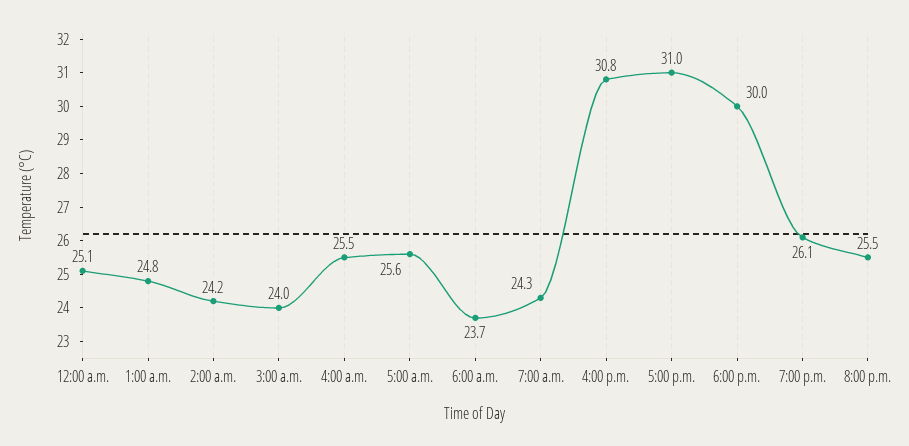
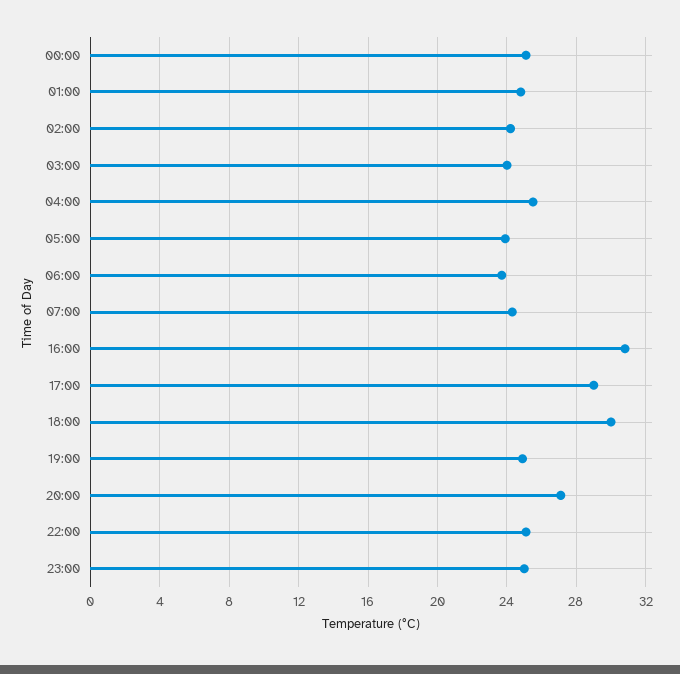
5:00 a.m.: 25.6 -> 24
5:00 p.m.: 31 -> 29
7:00 p.m.: 26.1 -> 25
8:00 p.m.: 25.5 -> 27
22:00: none -> 25
23:00: none -> 25

